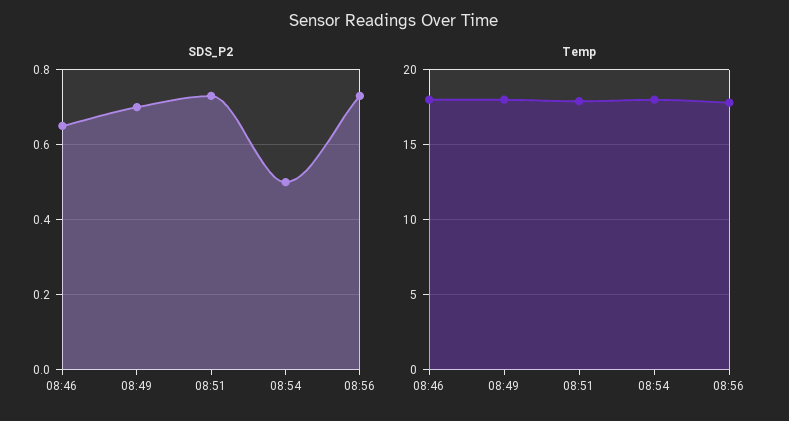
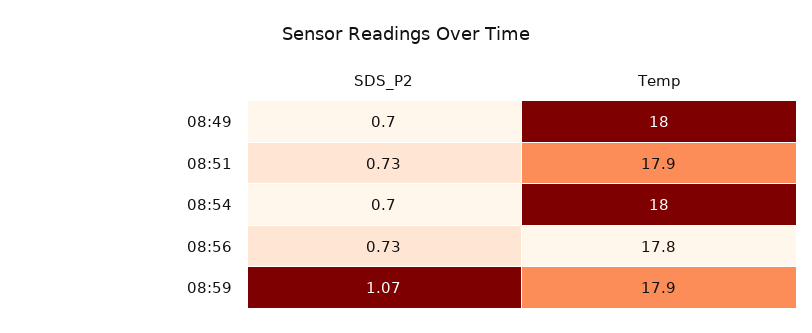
SDS_P2, 08:46: 0.65 -> none
SDS_P2, 08:54: 0.5 -> 0.7
Temp, 08:46: 18 -> none
SDS_P2, 08:59: none -> 1.07
Temp, 08:59: none -> 17.9

